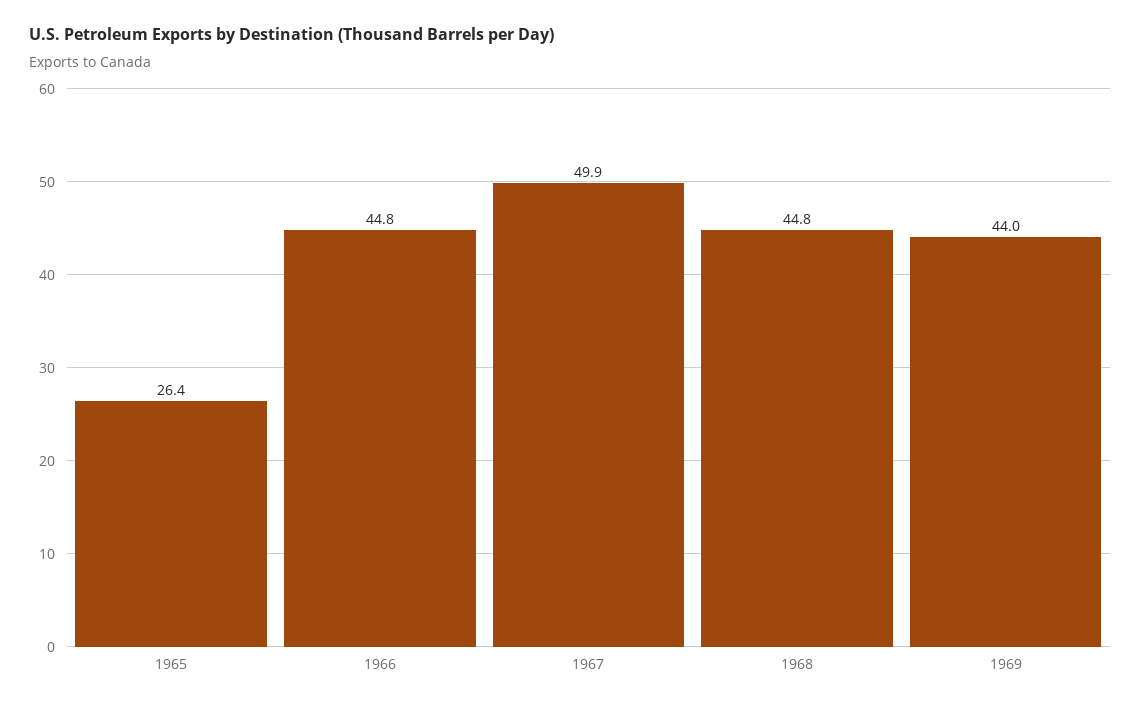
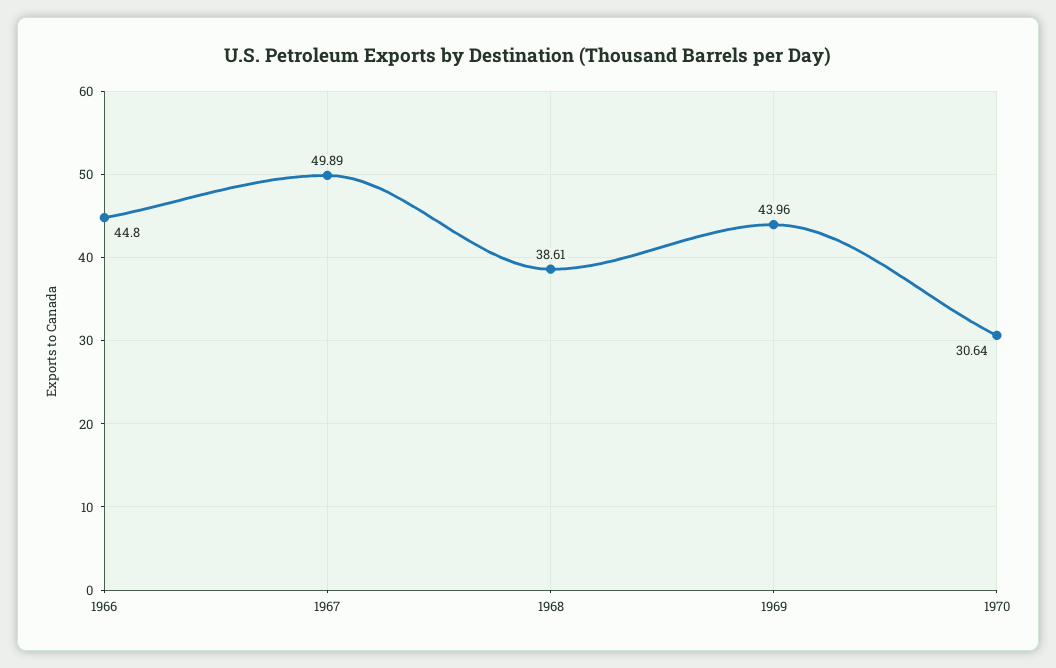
1965: 26.4 -> none
1968: 44.8 -> 38.61
1970: none -> 30.64

